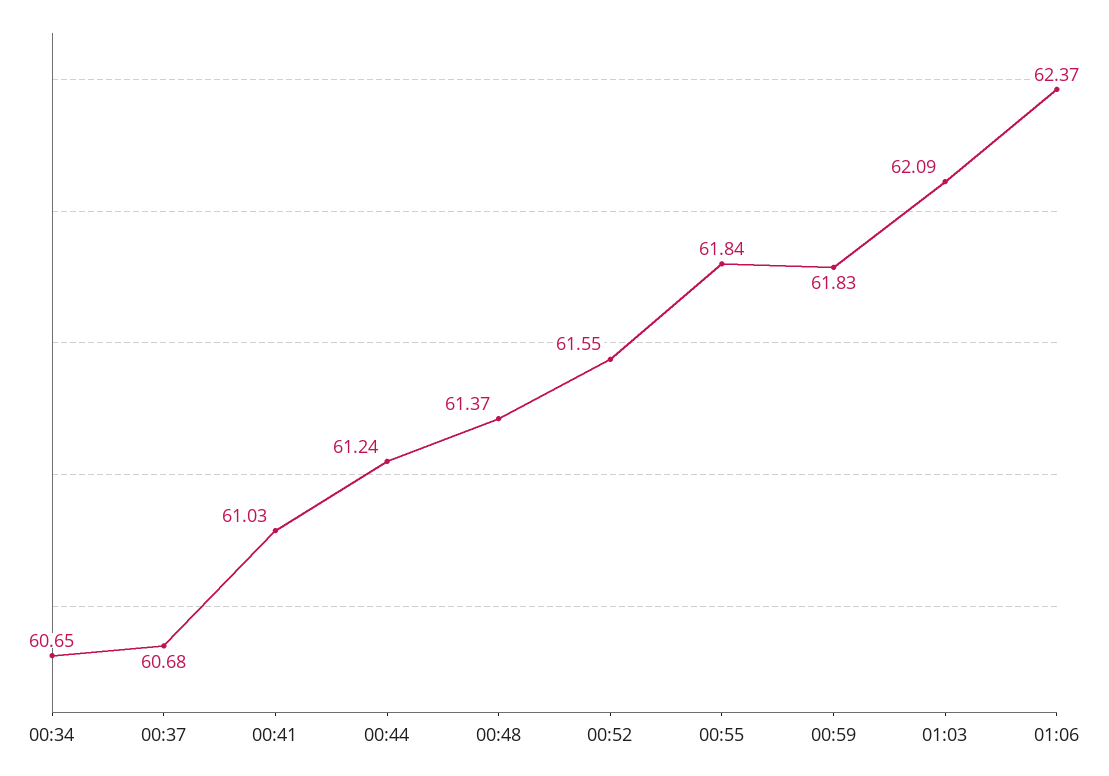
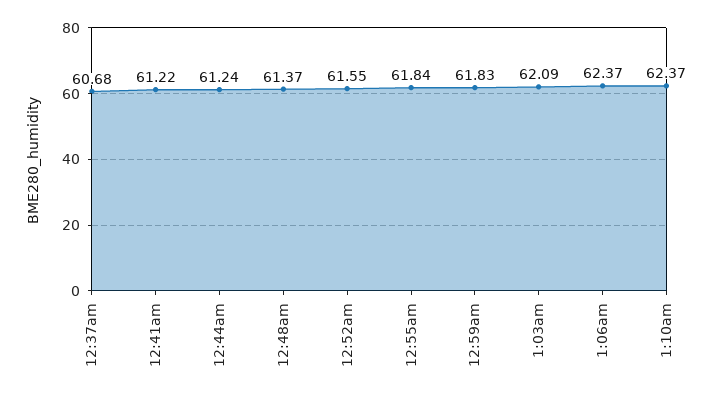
00:34: 60.65 -> none
00:41: 61.03 -> 61.22
1:10am: none -> 62.37

